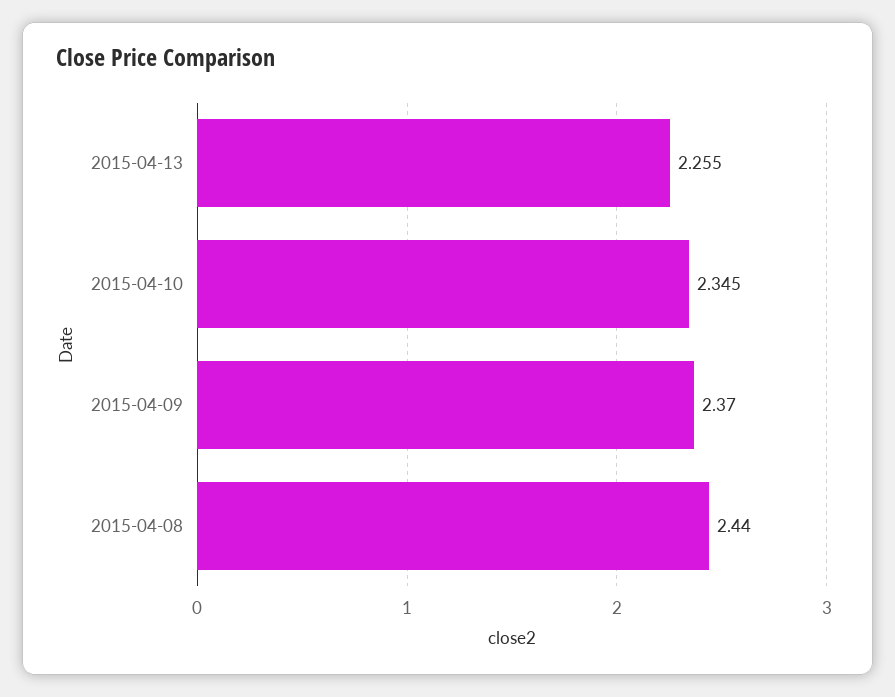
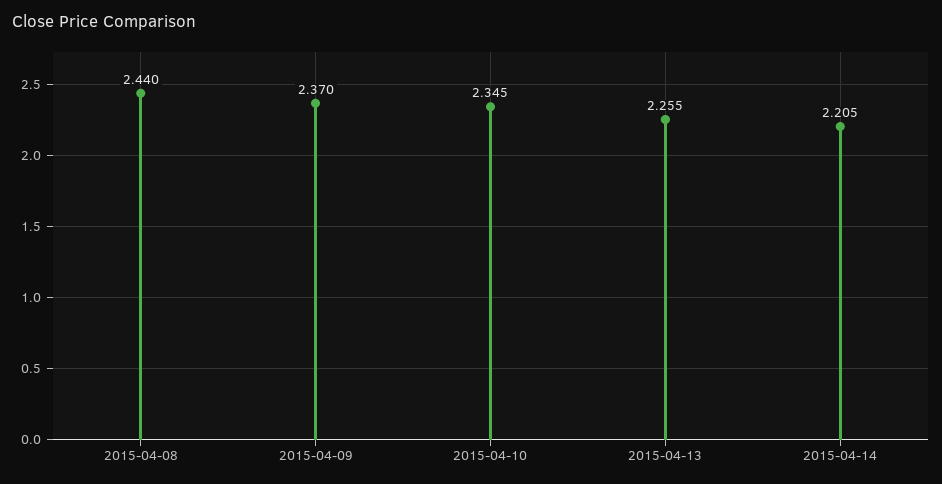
2015-04-14: none -> 2.205

